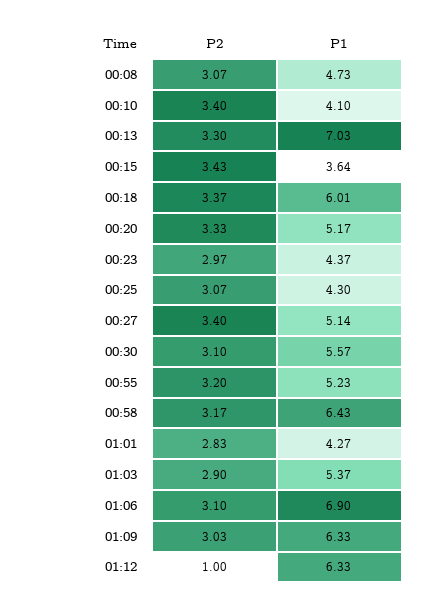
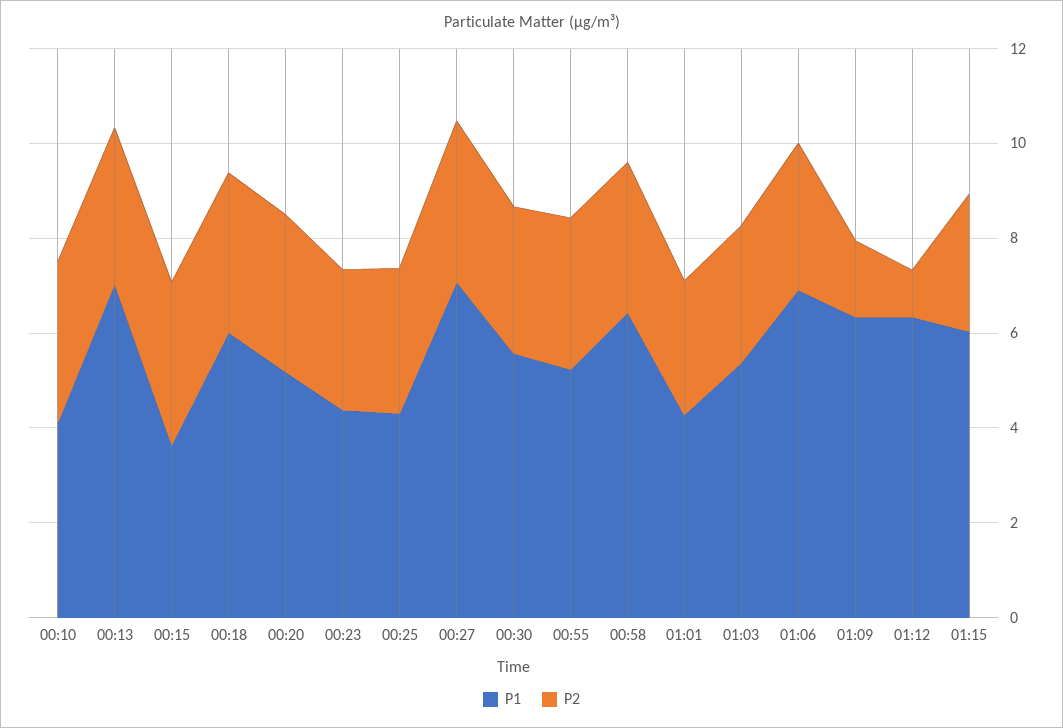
P2, 00:08: 3.07 -> none
P1, 00:08: 4.73 -> none
P1, 00:27: 5.14 -> 7
P2, 01:09: 3.03 -> 1.5
P1, 01:15: none -> 6
P2, 01:15: none -> 3

